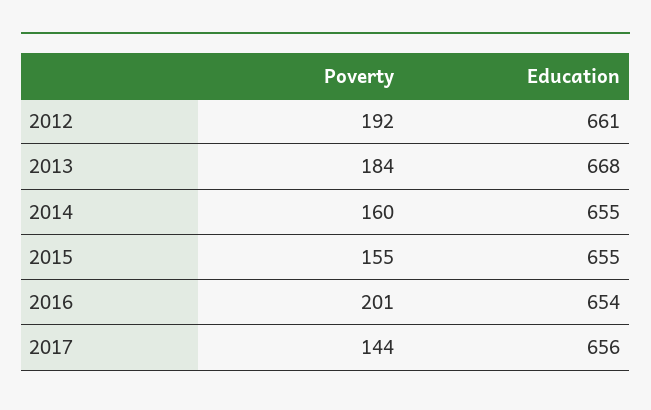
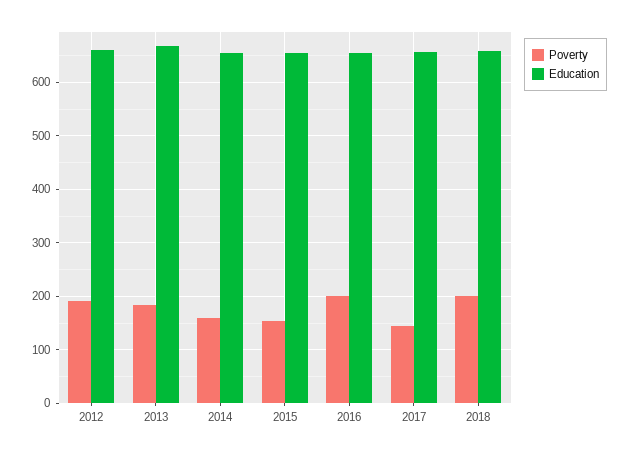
Poverty, 2018: none -> 200
Education, 2018: none -> 660

